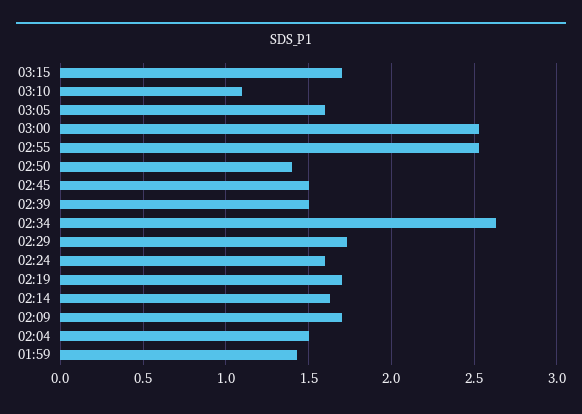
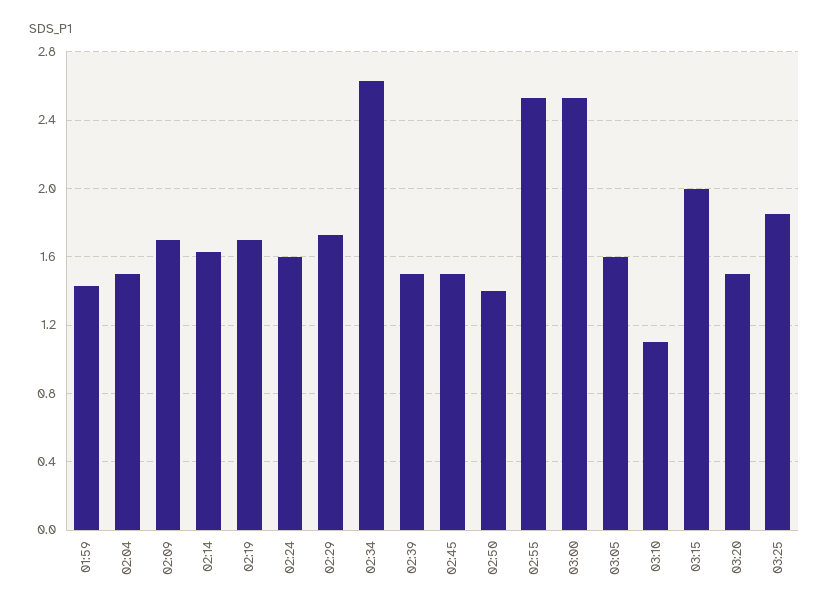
03:15: 1.7 -> 2
03:20: none -> 1.5
03:25: none -> 1.85

